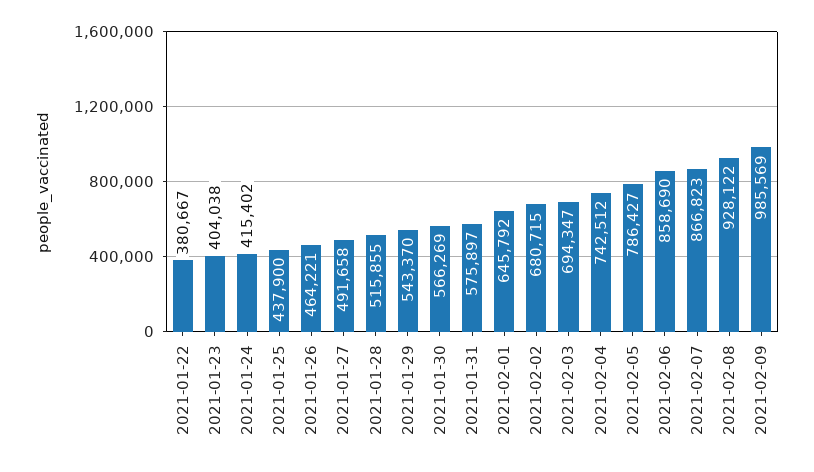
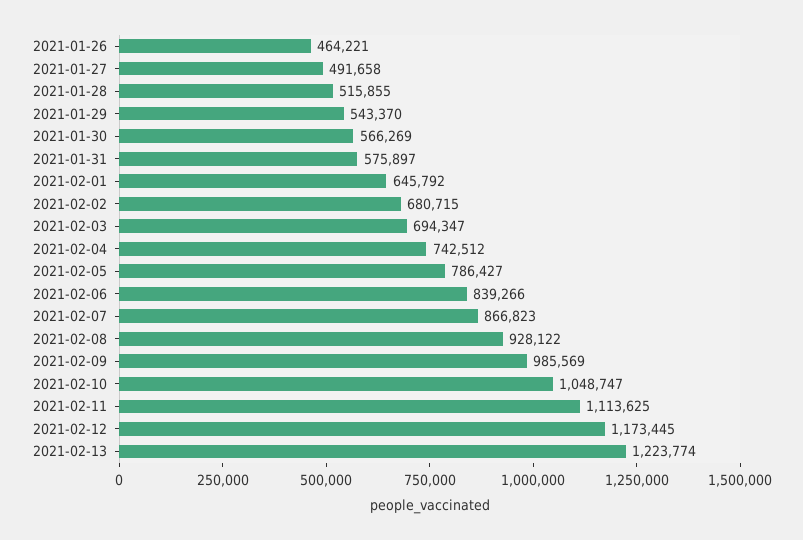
2021-01-22: 380667 -> none
2021-01-23: 404038 -> none
2021-01-24: 415402 -> none
2021-01-25: 437900 -> none
2021-02-06: 858690 -> 839266
2021-02-10: none -> 1048747
2021-02-11: none -> 1113625
2021-02-12: none -> 1173445
2021-02-13: none -> 1223774

